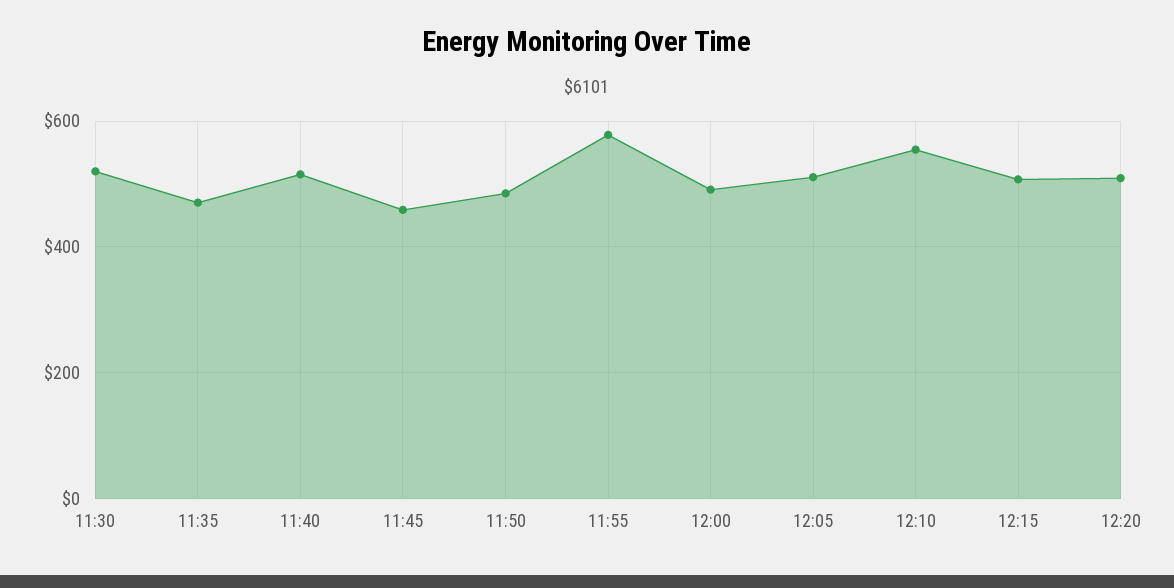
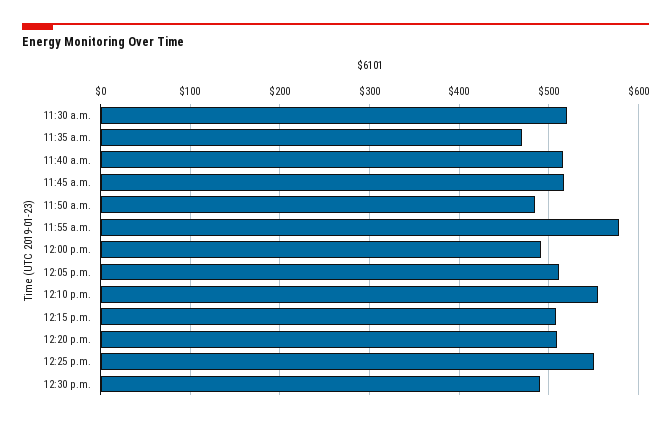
11:45: 460 -> 520
12:25 p.m.: none -> 550
12:30 p.m.: none -> 490

